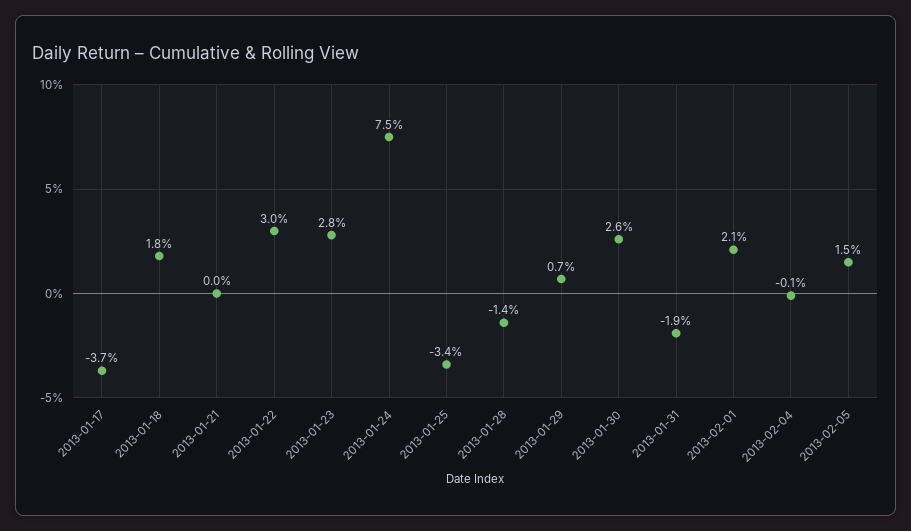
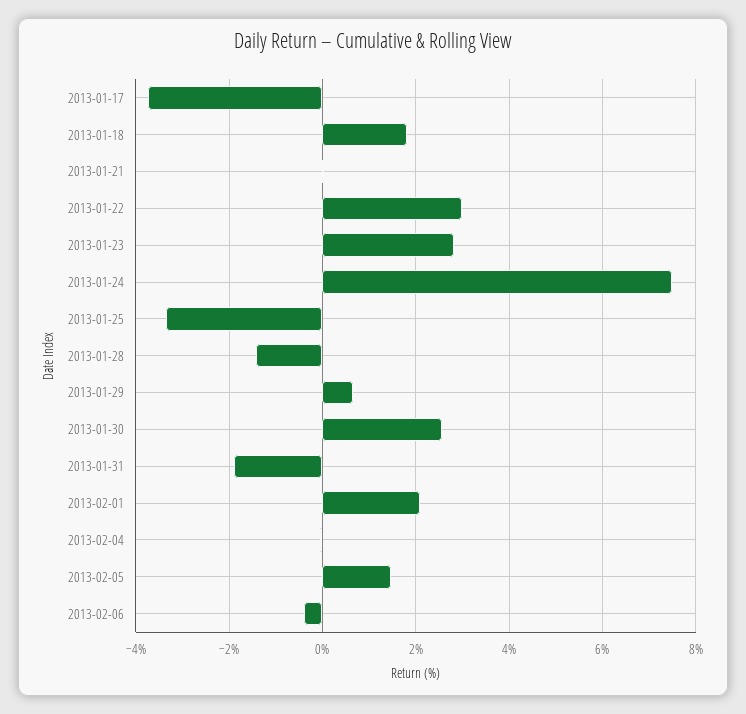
2013-02-06: none -> -0.4

